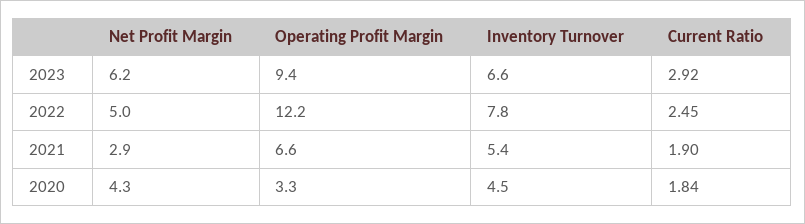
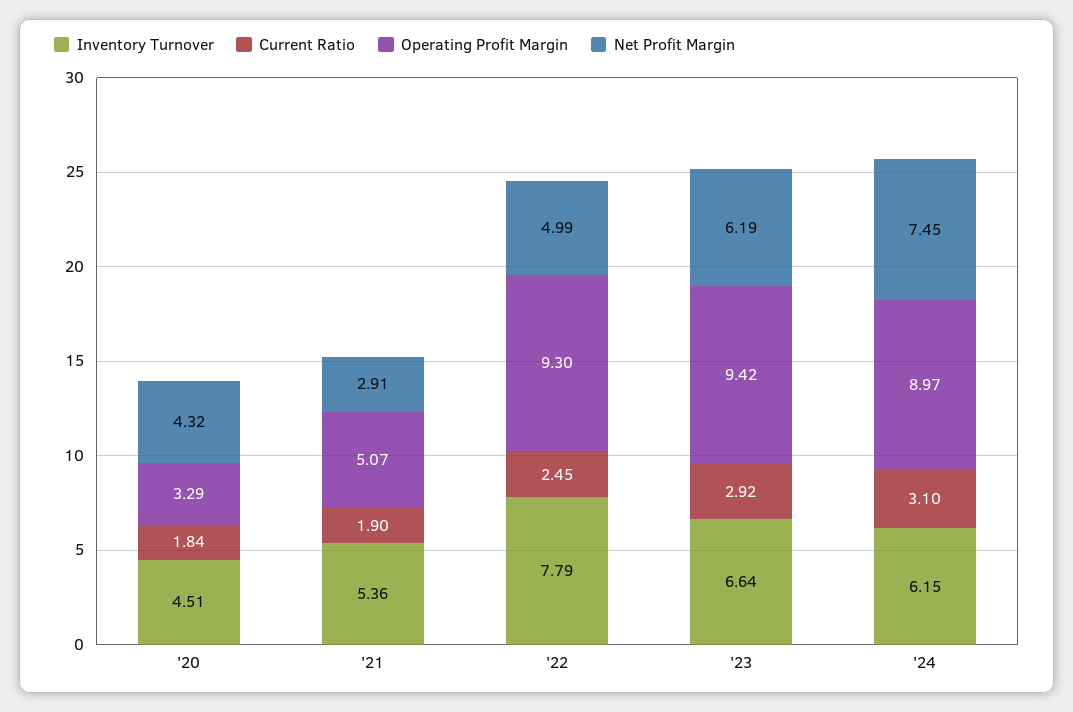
Operating Profit Margin, 2022: 12.2 -> 9.3
Operating Profit Margin, 2021: 6.6 -> 5.07
Inventory Turnover, '24: none -> 6.15
Current Ratio, '24: none -> 3.1
Operating Profit Margin, '24: none -> 8.97
Net Profit Margin, '24: none -> 7.45

